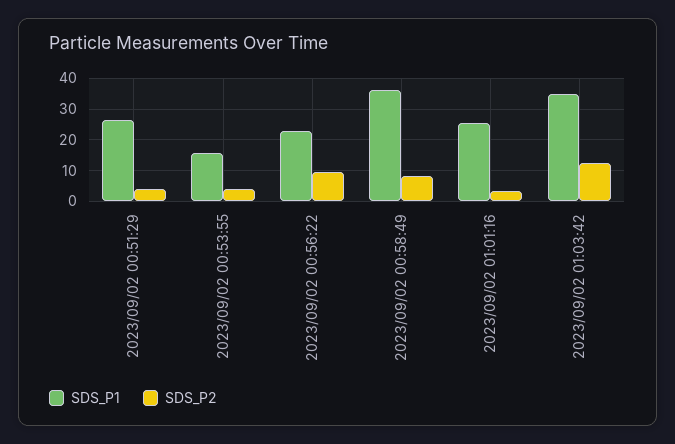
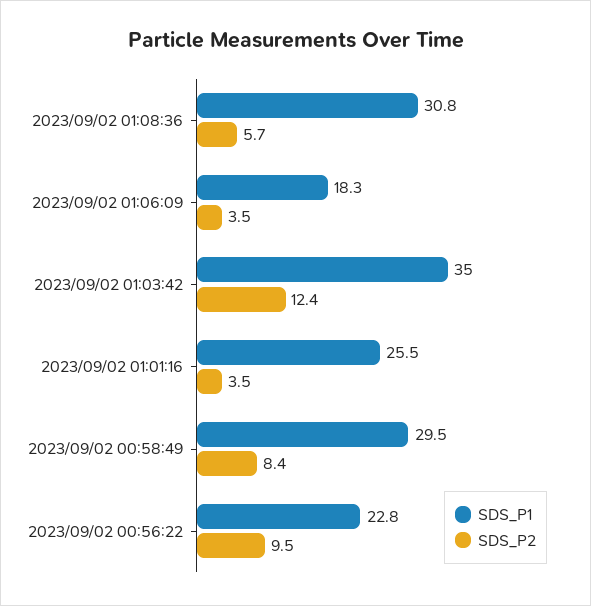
SDS_P1, 2023/09/02 00:51:29: 26 -> none
SDS_P2, 2023/09/02 00:51:29: 4 -> none
SDS_P1, 2023/09/02 00:53:55: 16 -> none
SDS_P2, 2023/09/02 00:53:55: 4 -> none
SDS_P1, 2023/09/02 00:58:49: 36 -> 29.5
SDS_P1, 2023/09/02 01:08:36: none -> 30.8
SDS_P2, 2023/09/02 01:08:36: none -> 5.7
SDS_P1, 2023/09/02 01:06:09: none -> 18.3
SDS_P2, 2023/09/02 01:06:09: none -> 3.5

